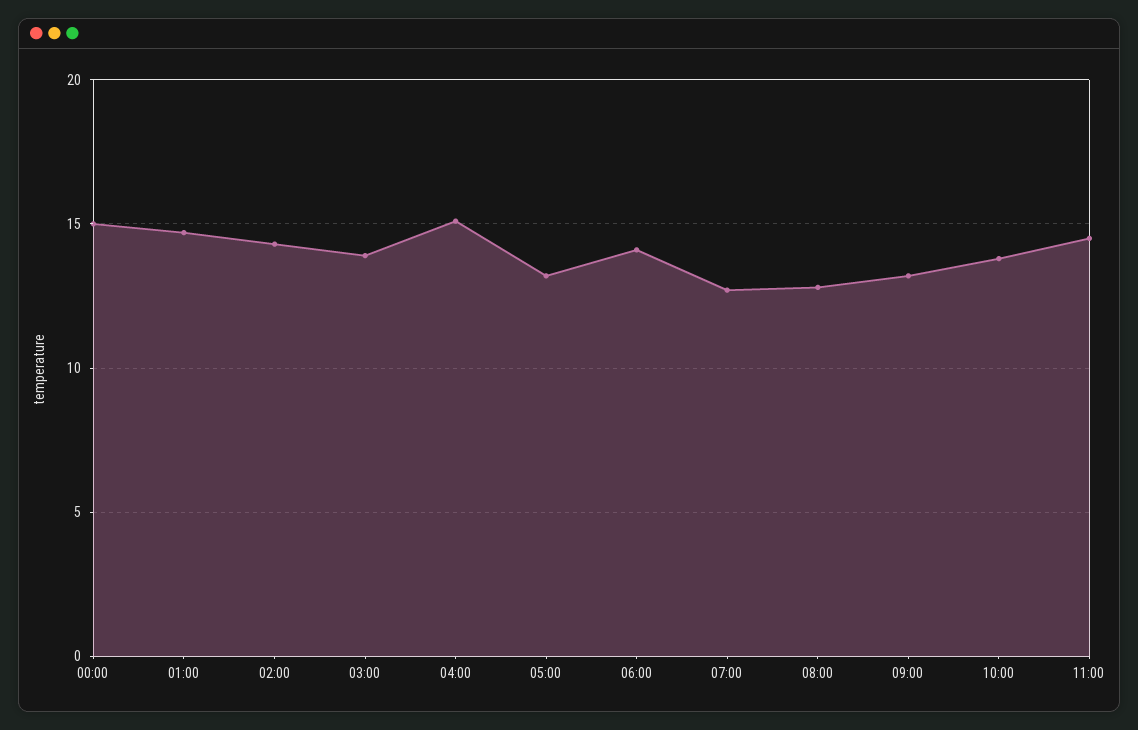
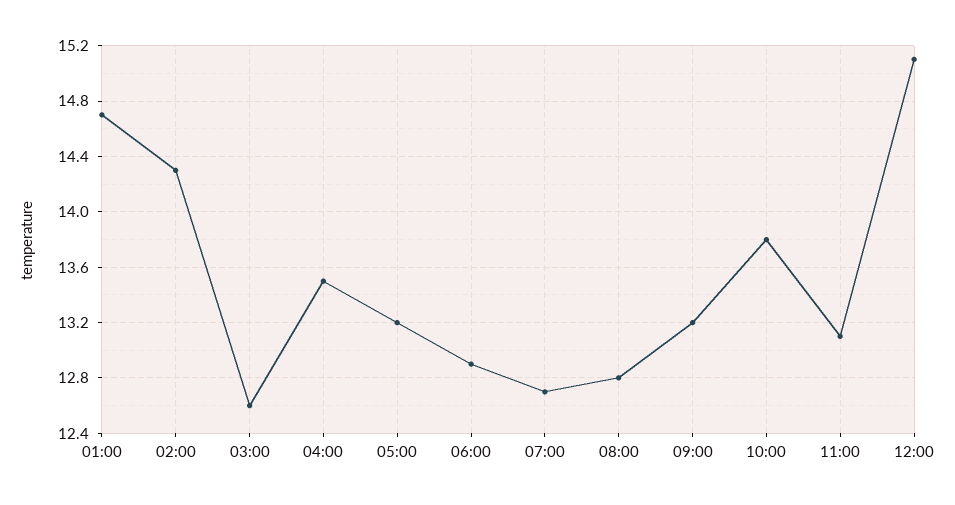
00:00: 15 -> none
03:00: 14 -> 12.6
04:00: 15 -> 13.5
06:00: 14 -> 12.9
11:00: 14.5 -> 13.1
12:00: none -> 15.1

